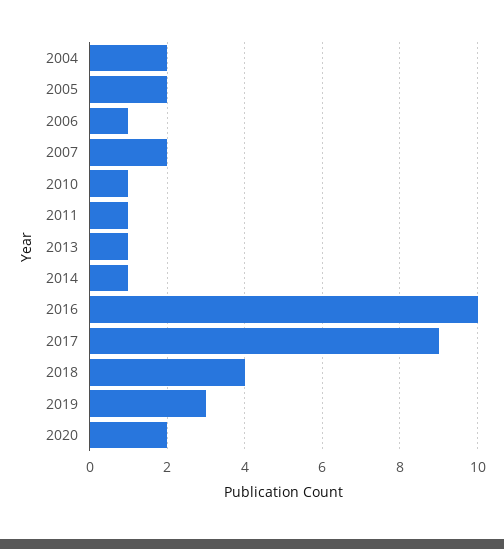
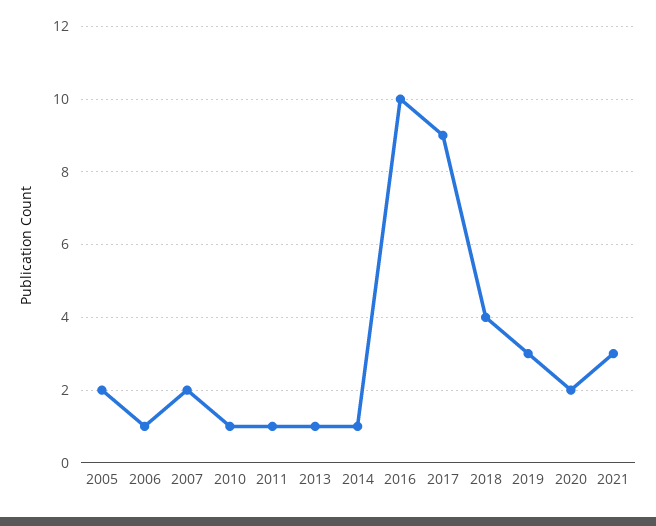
2004: 2 -> none
2021: none -> 3

